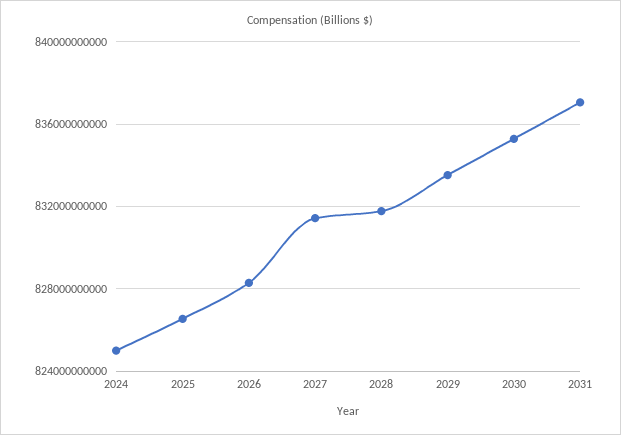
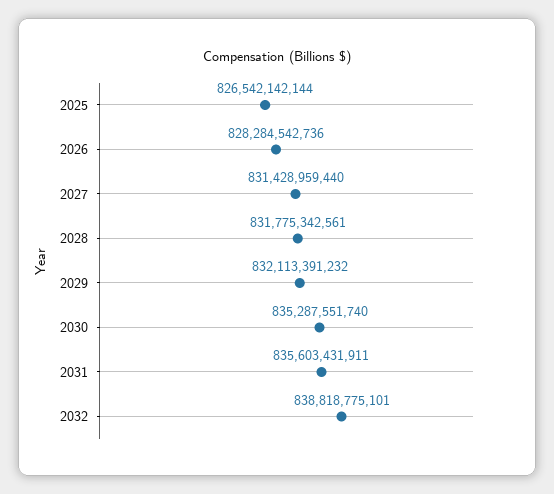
2024: 825000000000 -> none
2029: 833500000000 -> 832113391232
2031: 837000000000 -> 835603431911
2032: none -> 838818775101

